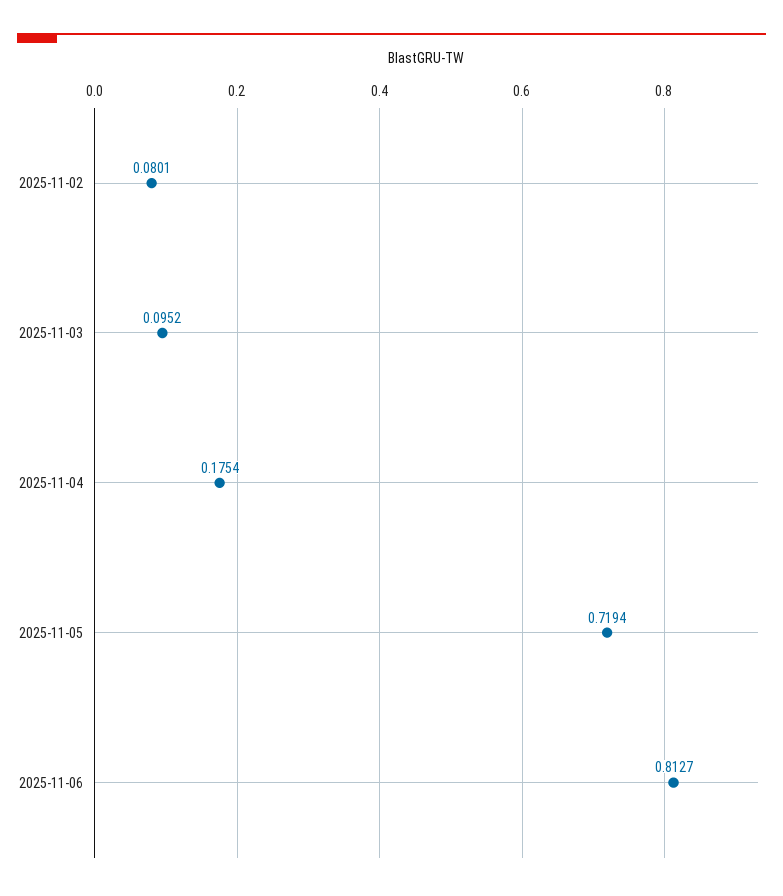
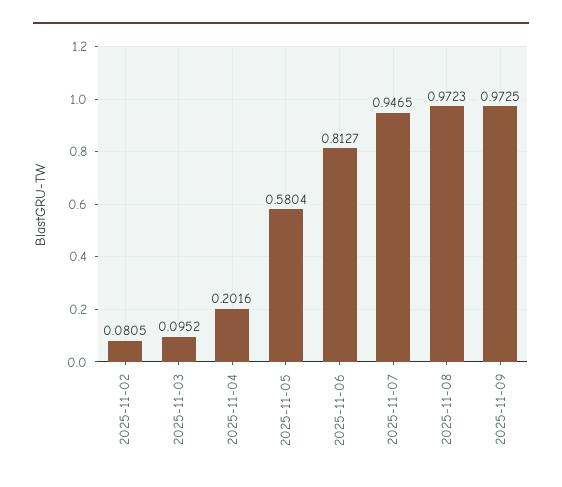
2025-11-02: 0.0801 -> 0.0805
2025-11-04: 0.1754 -> 0.2016
2025-11-05: 0.7194 -> 0.5804
2025-11-07: none -> 0.9465
2025-11-08: none -> 0.9723
2025-11-09: none -> 0.9725

